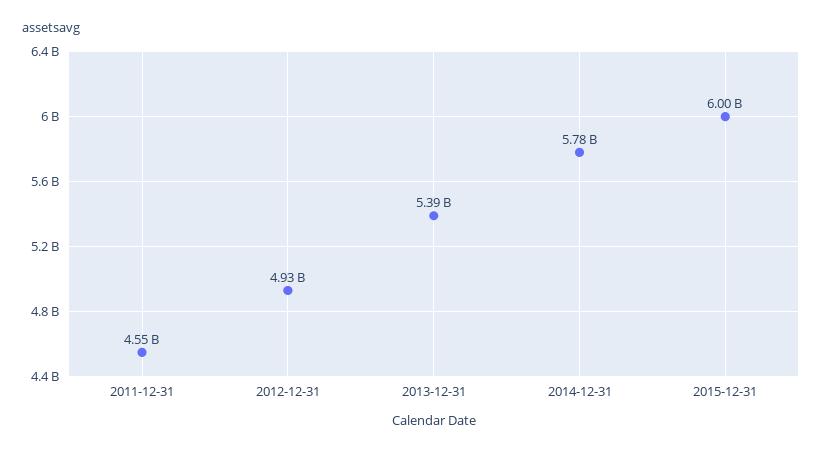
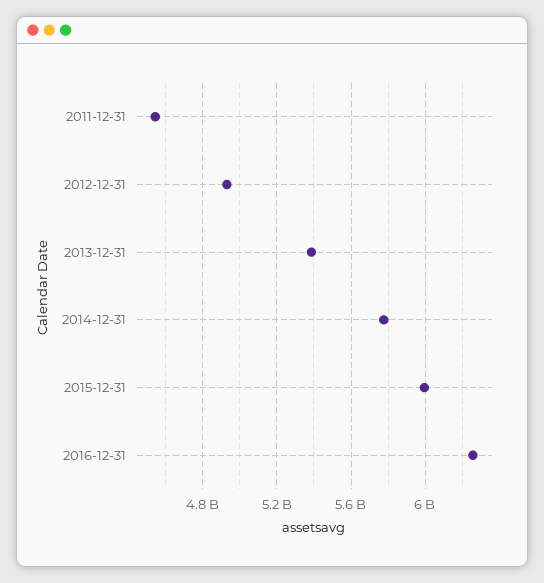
2016-12-31: none -> 6250000000

